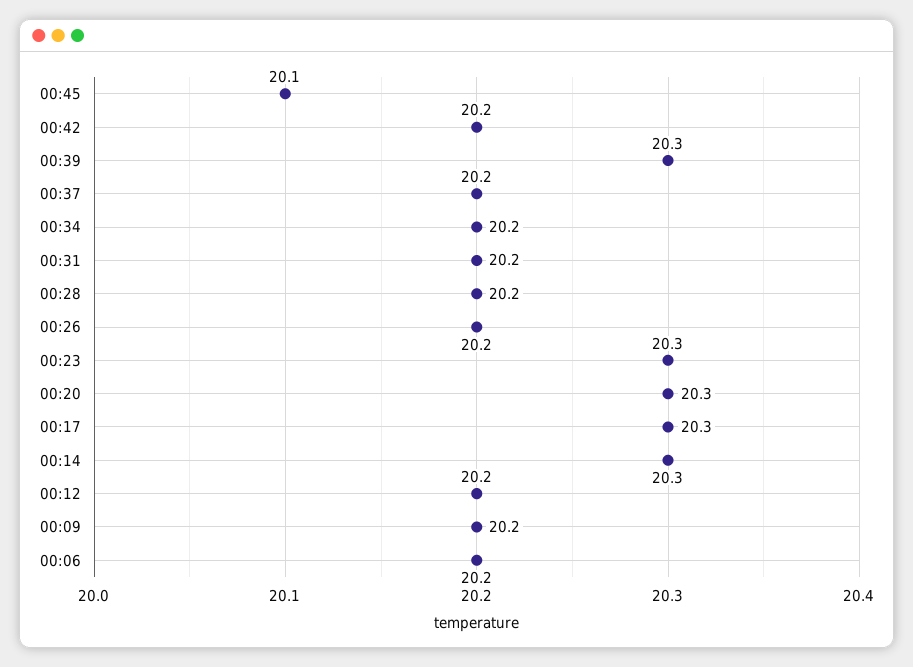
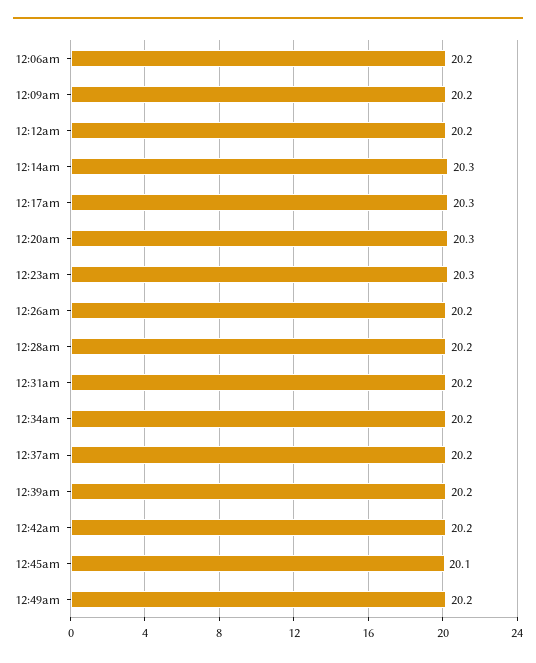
00:39: 20.3 -> 20.2
12:49am: none -> 20.2

